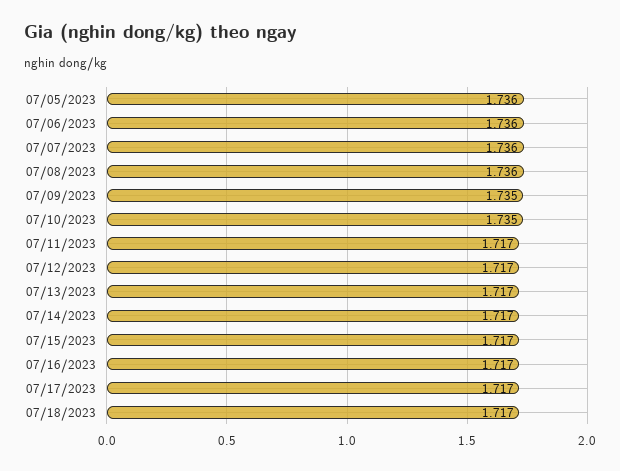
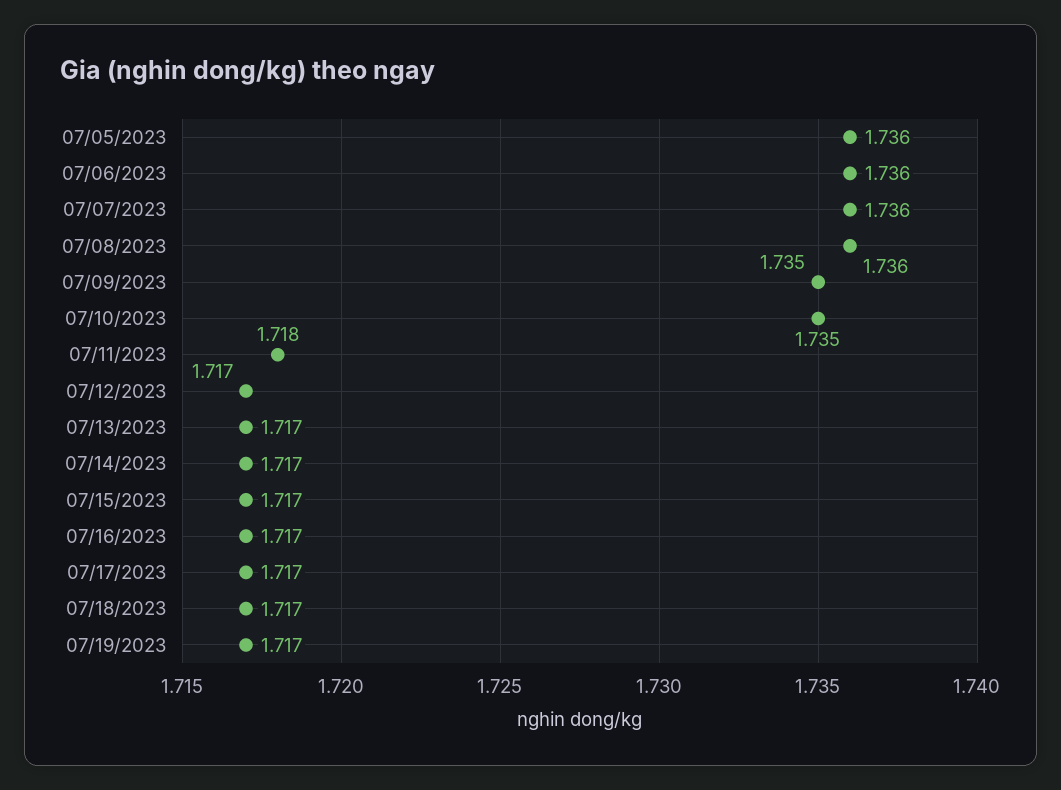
07/11/2023: 1.717 -> 1.718
07/19/2023: none -> 1.717

